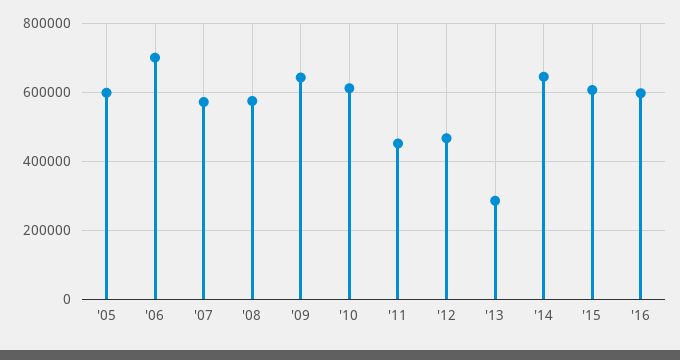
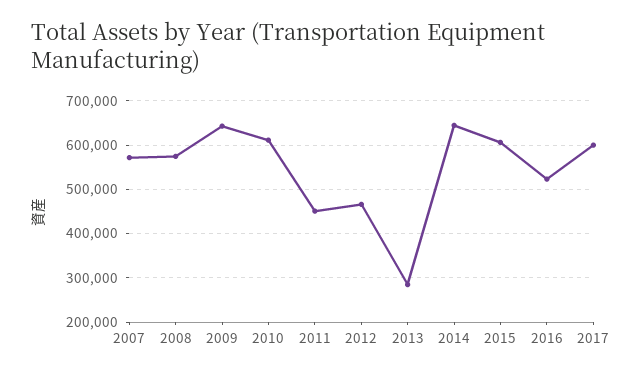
'05: 600000 -> none
'06: 700000 -> none
'16: 600000 -> 520000
2017: none -> 600000

